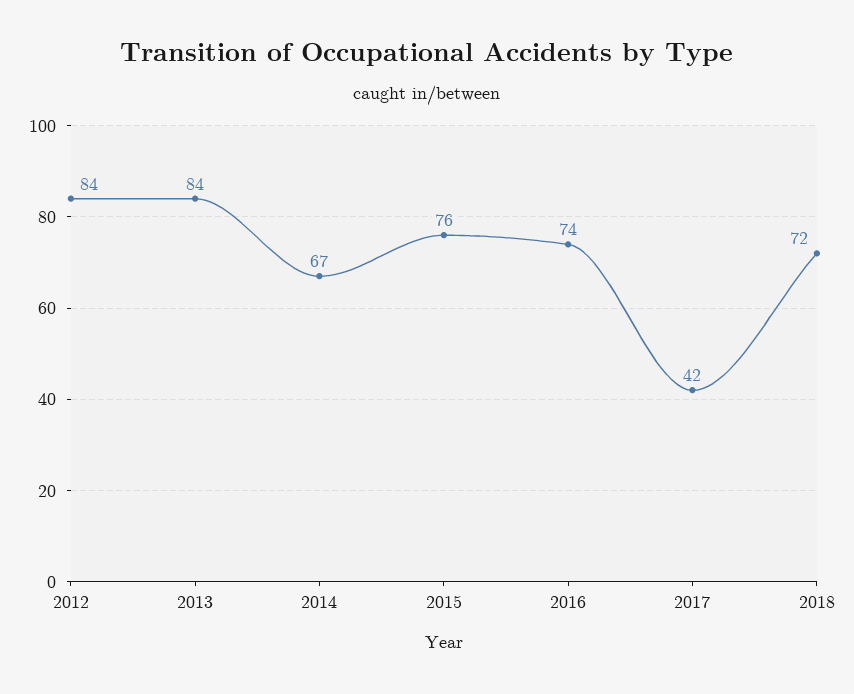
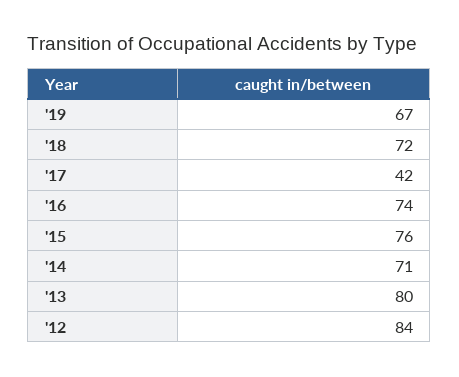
2013: 84 -> 80
2014: 67 -> 71
'19: none -> 67

